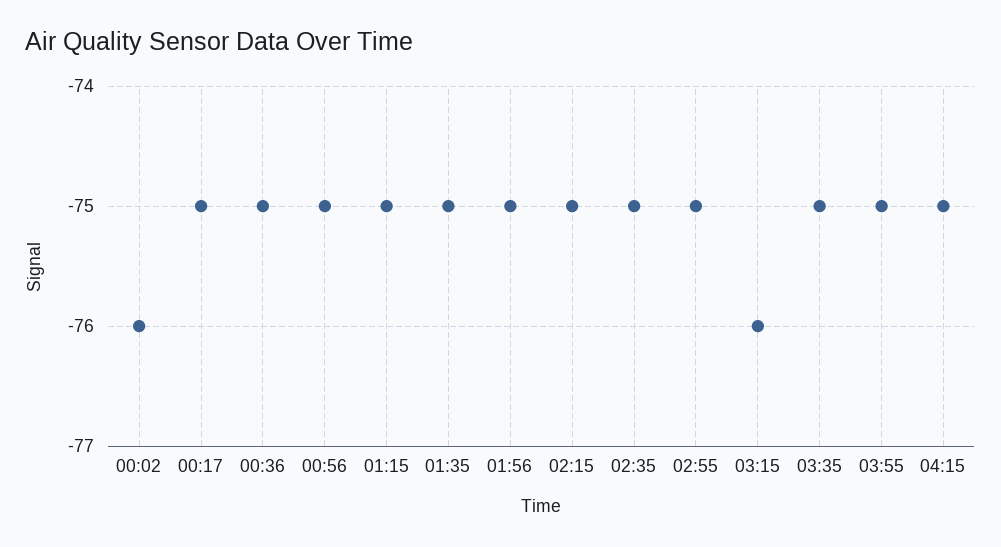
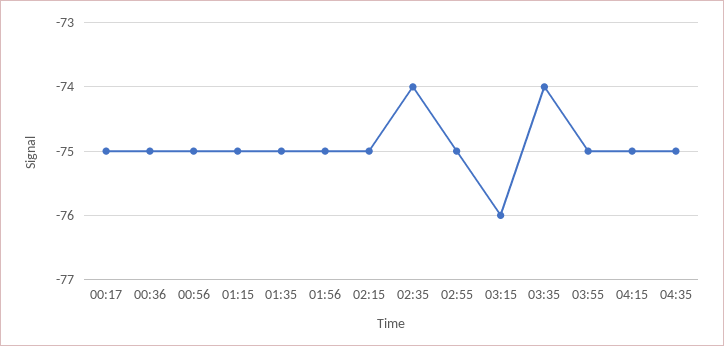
00:02: -76 -> none
02:35: -75 -> -74
03:35: -75 -> -74
04:35: none -> -75

